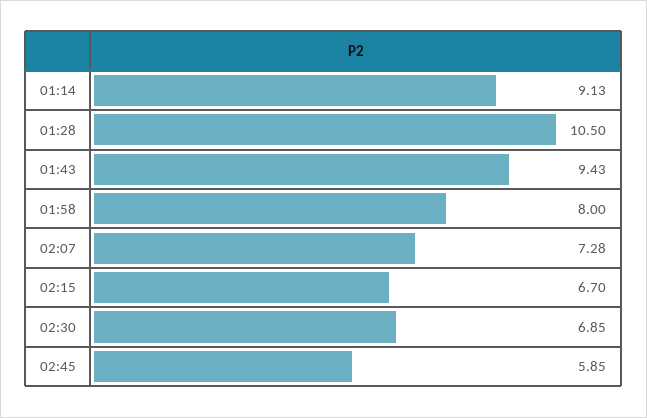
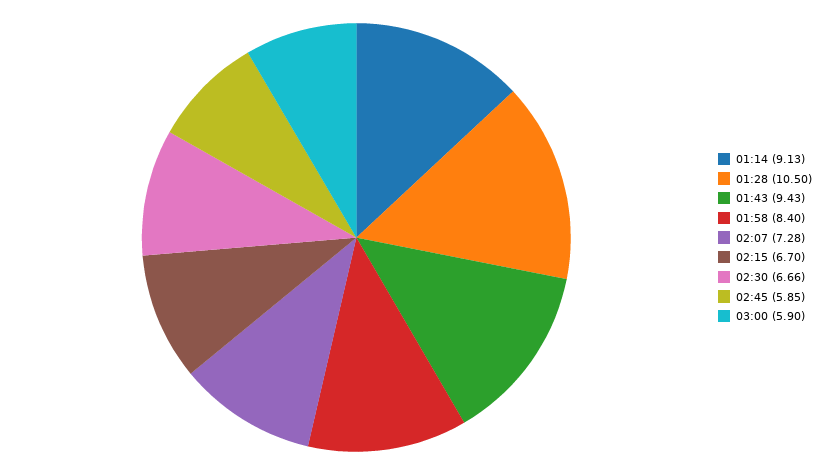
01:58: 8 -> 8.4
02:30: 6.85 -> 6.66
03:00: none -> 5.9

